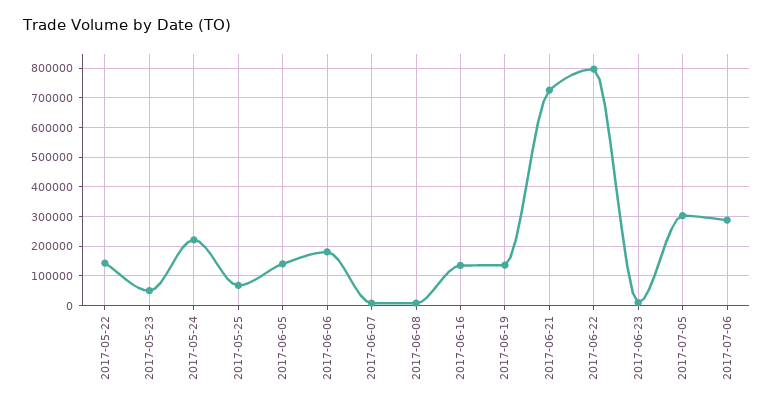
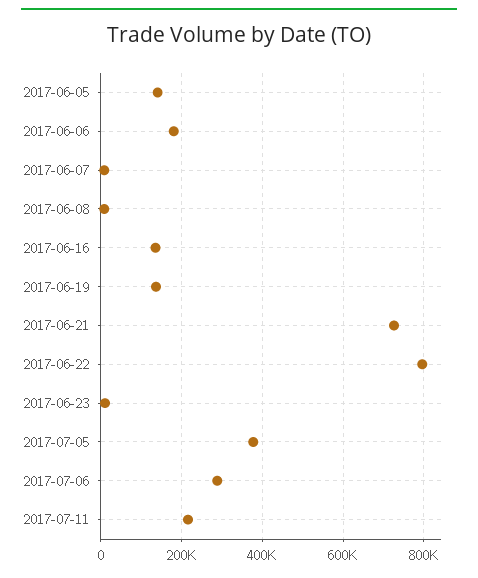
2017-05-22: 150000 -> none
2017-05-23: 50000 -> none
2017-05-24: 225000 -> none
2017-05-25: 75000 -> none
2017-07-05: 300000 -> 380000
2017-07-11: none -> 220000

